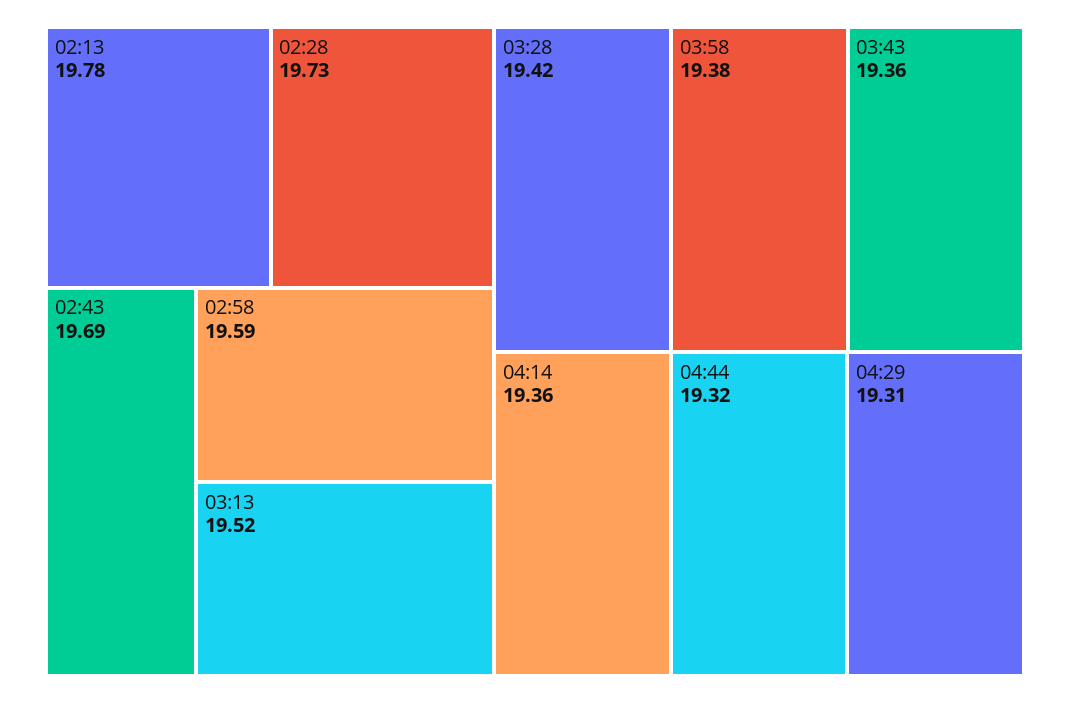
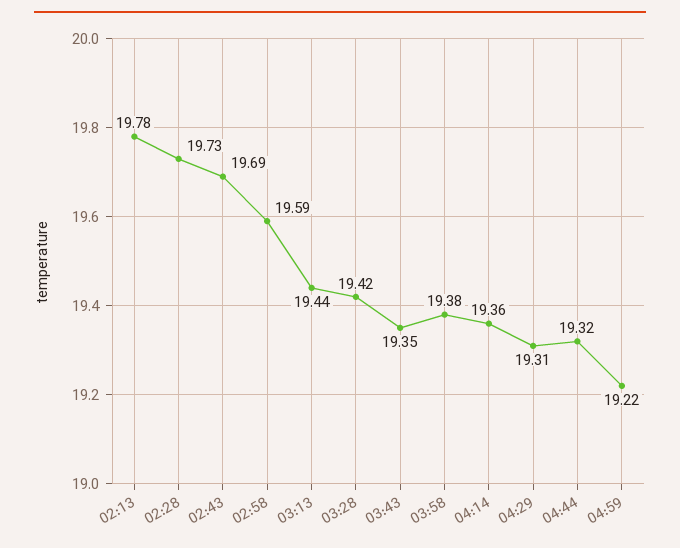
03:13: 19.52 -> 19.44
03:43: 19.36 -> 19.35
04:59: none -> 19.22

